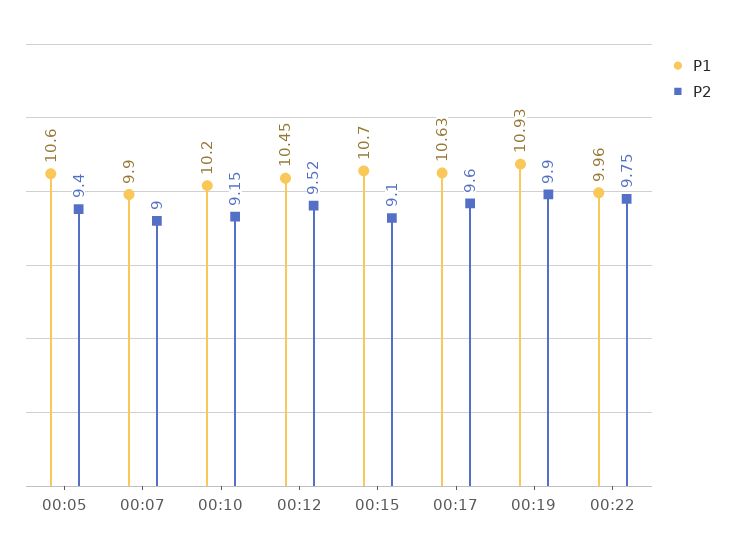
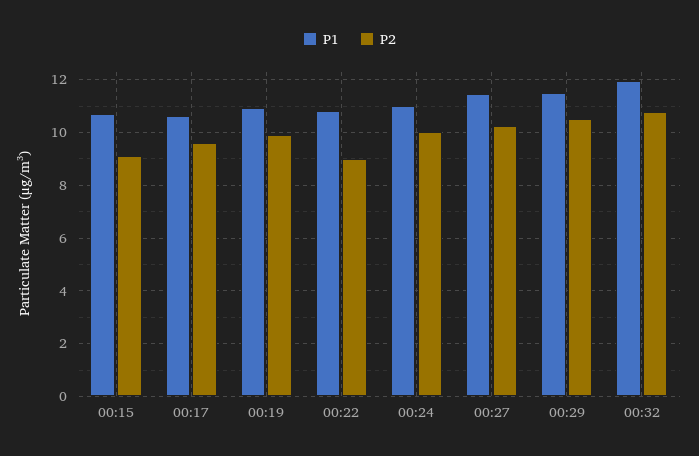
P1, 00:05: 10.6 -> none
P2, 00:05: 9.4 -> none
P1, 00:07: 9.9 -> none
P2, 00:07: 9 -> none
P1, 00:10: 10.2 -> none
P2, 00:10: 9.15 -> none
P1, 00:12: 10.45 -> none
P2, 00:12: 9.52 -> none
P1, 00:22: 9.96 -> 10.75
P2, 00:22: 9.75 -> 9
P1, 00:24: none -> 11
P2, 00:24: none -> 10
P1, 00:27: none -> 11.5
P2, 00:27: none -> 10.25
P1, 00:29: none -> 11.5
P2, 00:29: none -> 10.5
P1, 00:32: none -> 12
P2, 00:32: none -> 10.75

